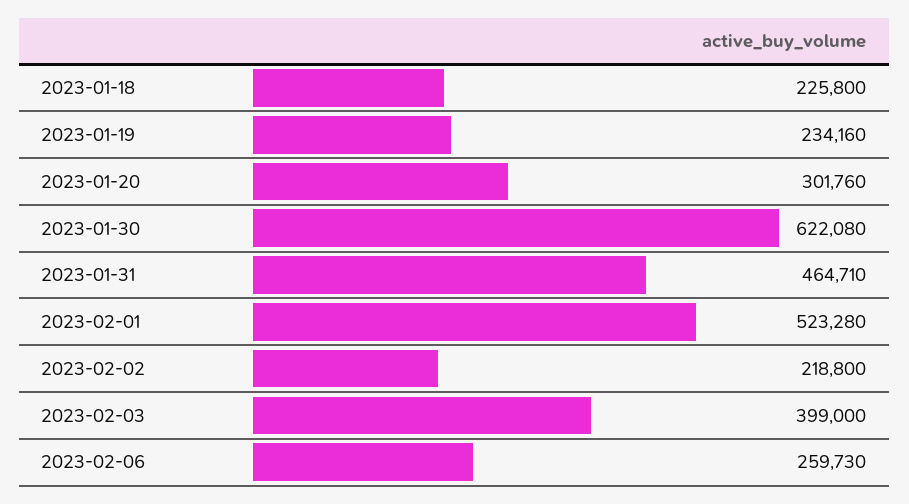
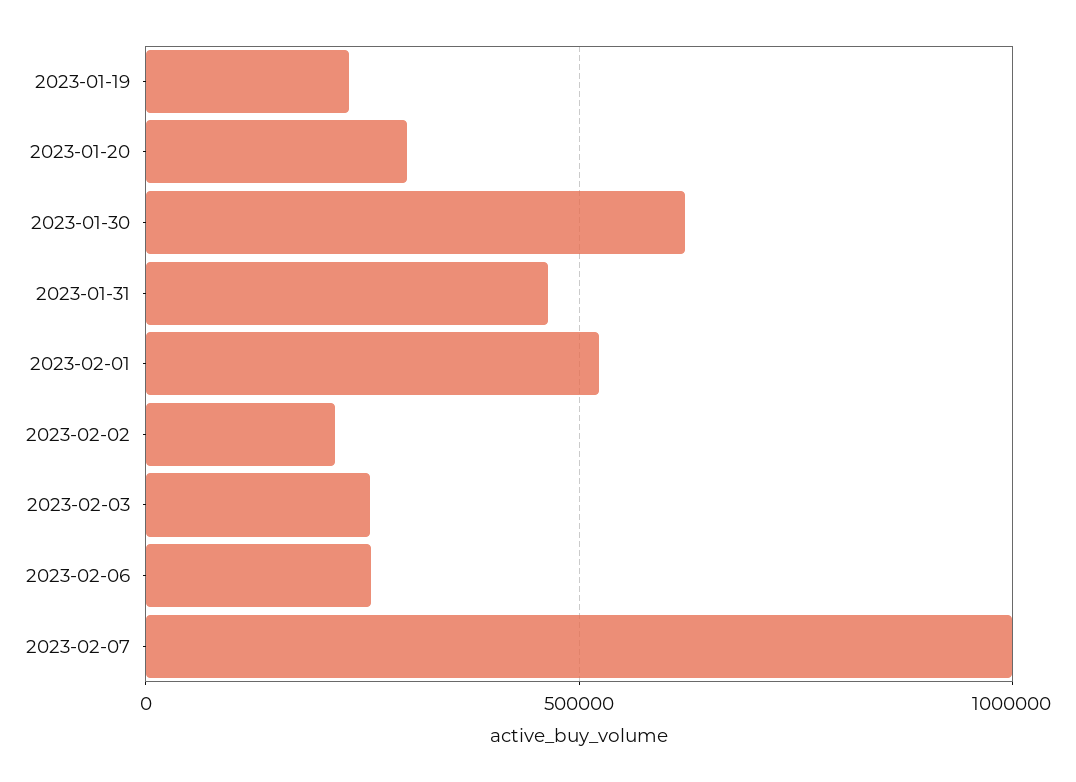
2023-01-18: 225800 -> none
2023-02-03: 399000 -> 250000
2023-02-07: none -> 1000000

